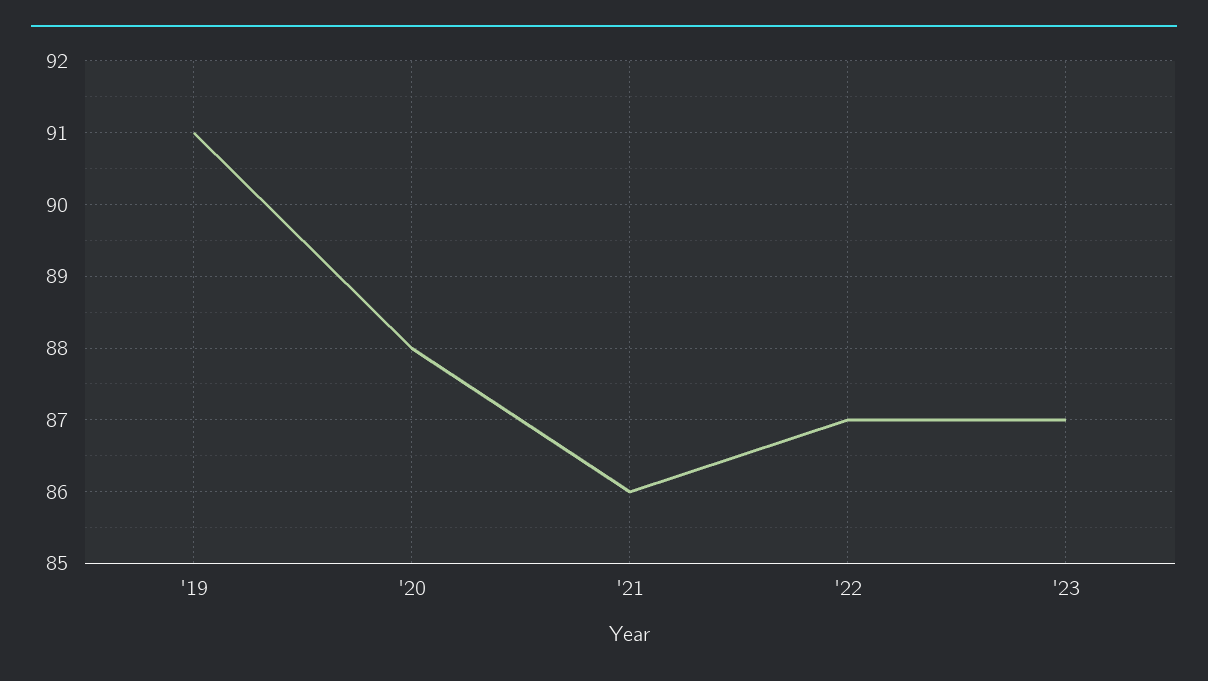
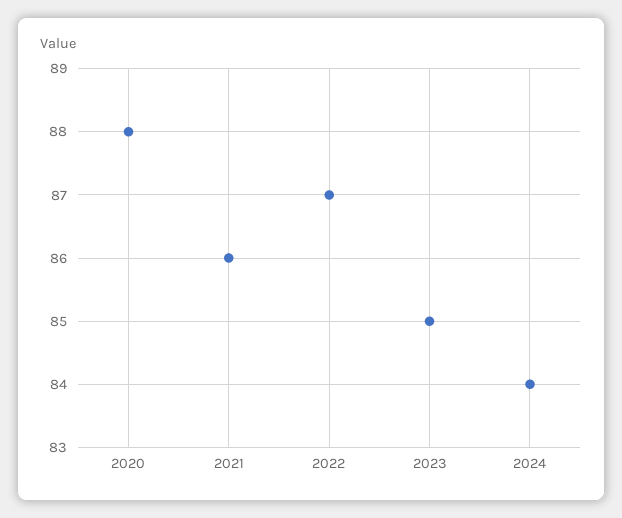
'19: 91 -> none
'23: 87 -> 85
2024: none -> 84

